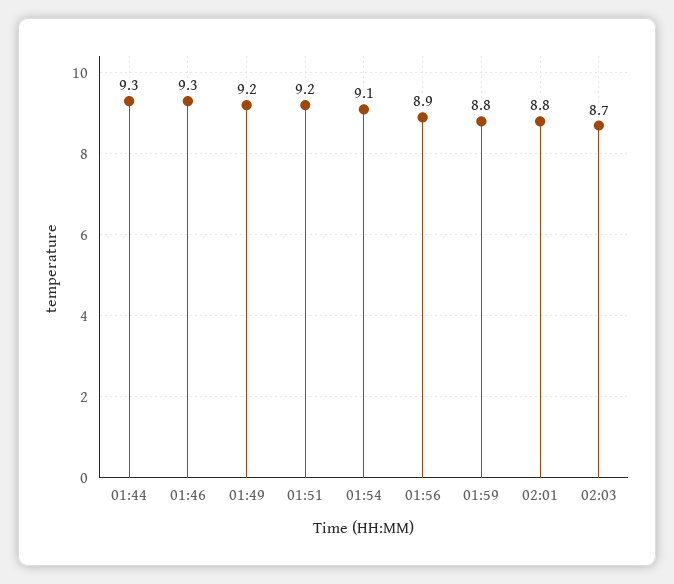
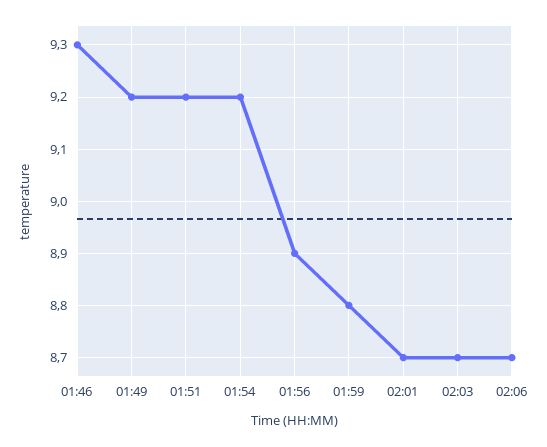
01:44: 9.3 -> none
01:54: 9.1 -> 9.2
02:01: 8.8 -> 8.7
02:06: none -> 8.7

